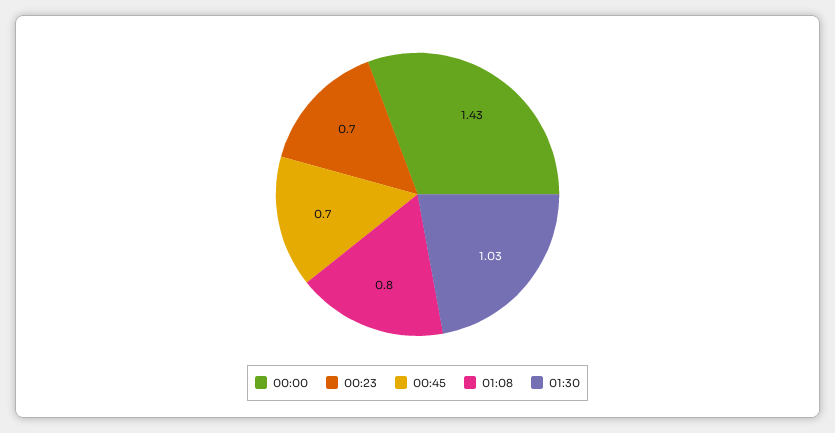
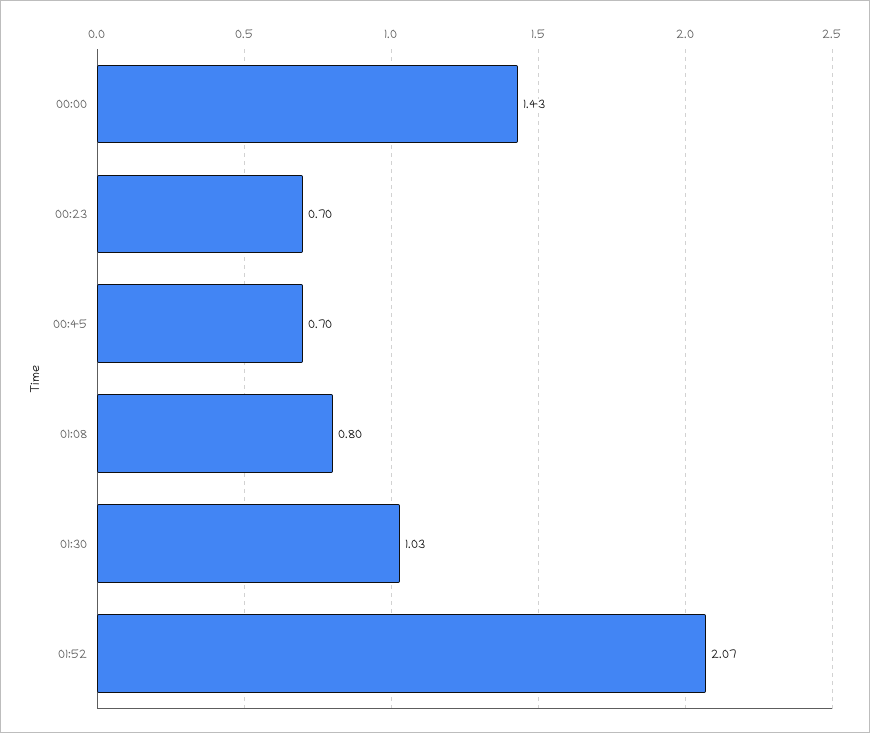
01:52: none -> 2.07

